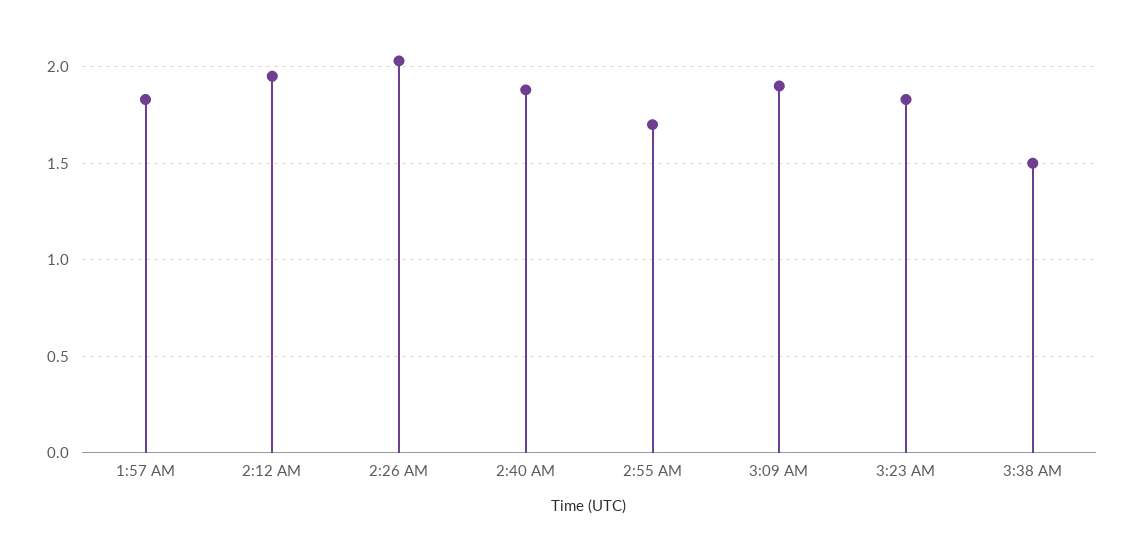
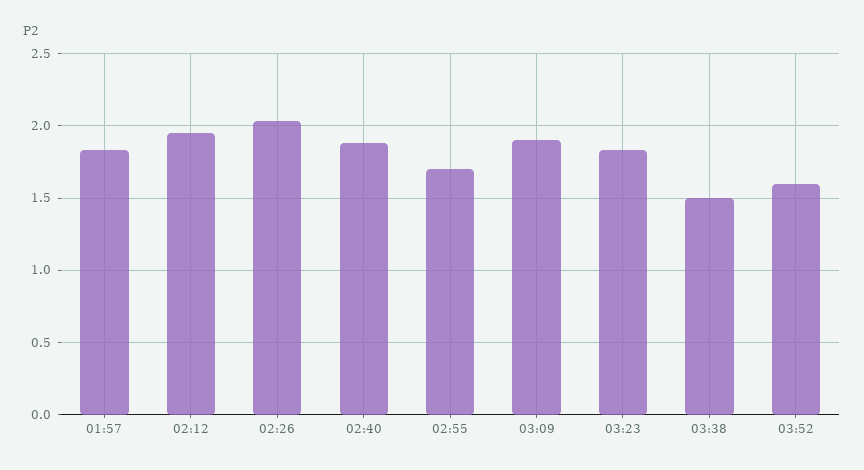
03:52: none -> 1.6

